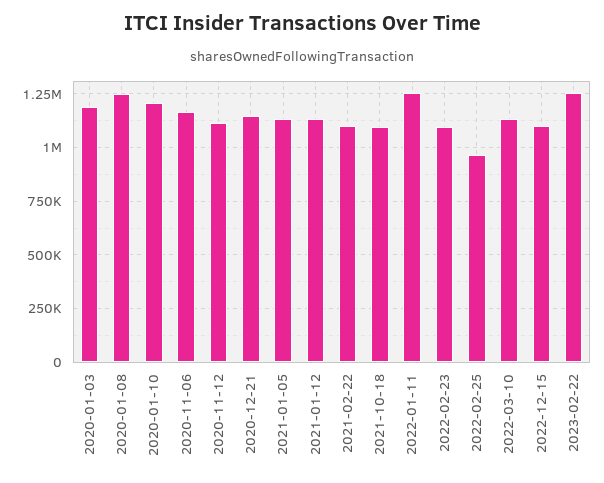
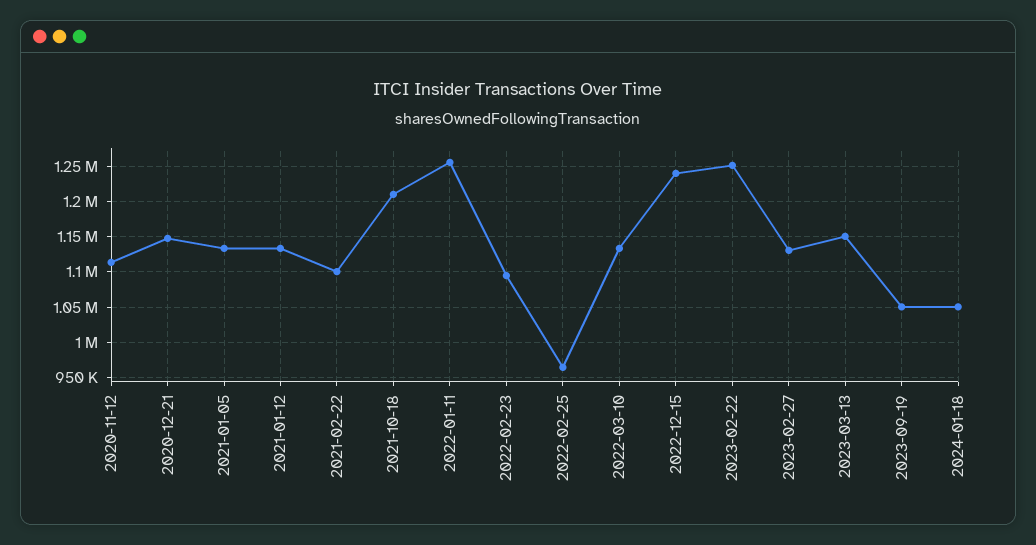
2020-01-03: 1200000 -> none
2020-01-08: 1250000 -> none
2020-01-10: 1200000 -> none
2020-11-06: 1150000 -> none
2021-10-18: 1100000 -> 1210000
2022-12-15: 1100000 -> 1240000
2023-02-27: none -> 1130000
2023-03-13: none -> 1150000
2023-09-19: none -> 1050000
2024-01-18: none -> 1050000

